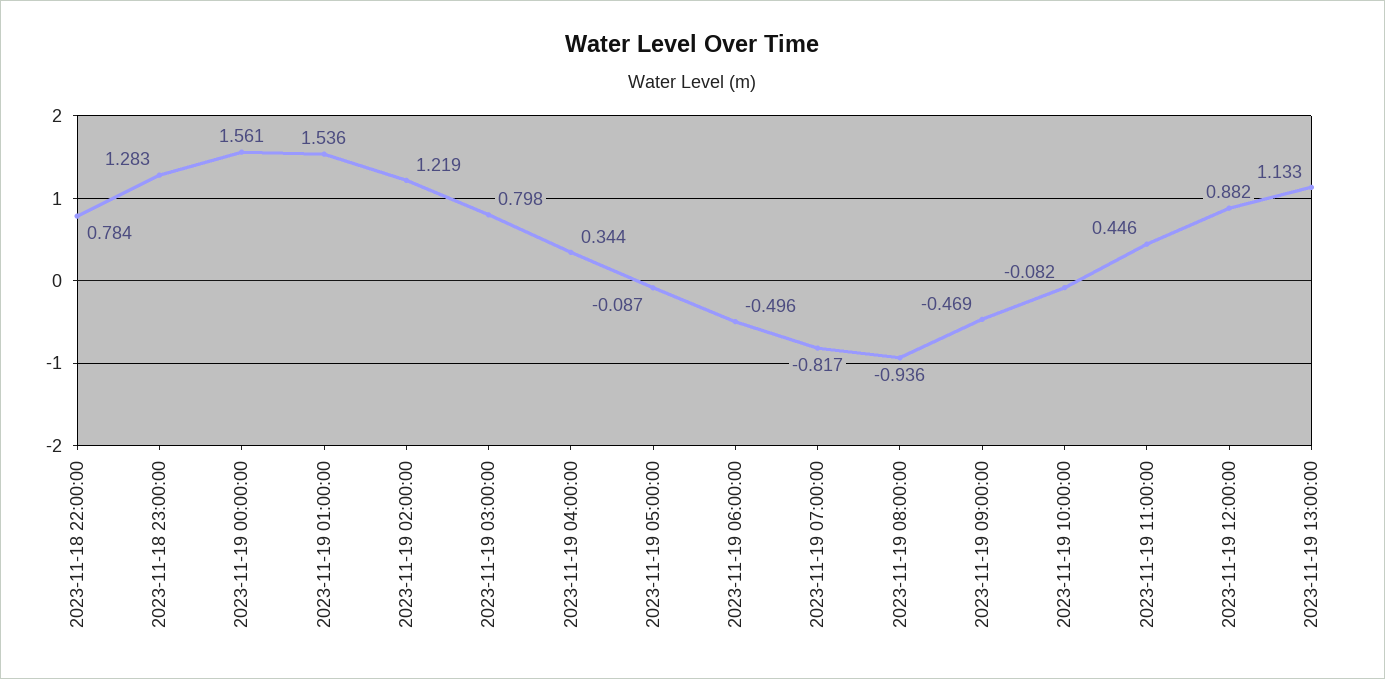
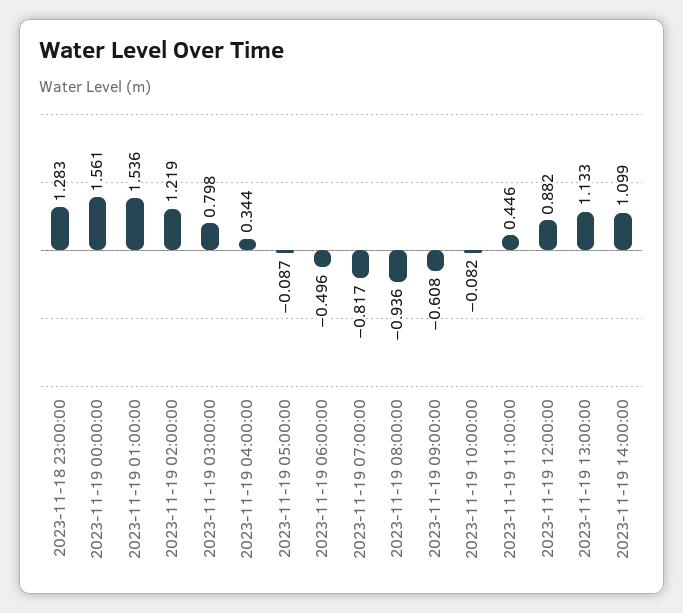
2023-11-18 22:00:00: 0.784 -> none
2023-11-19 09:00:00: -0.469 -> -0.608
2023-11-19 14:00:00: none -> 1.099

